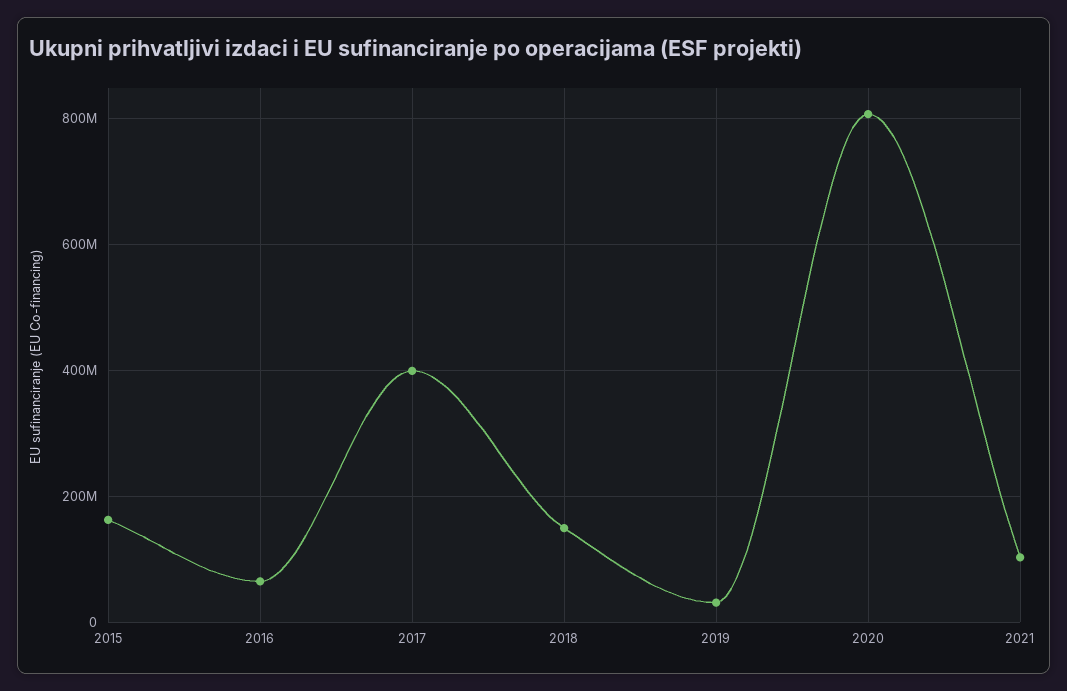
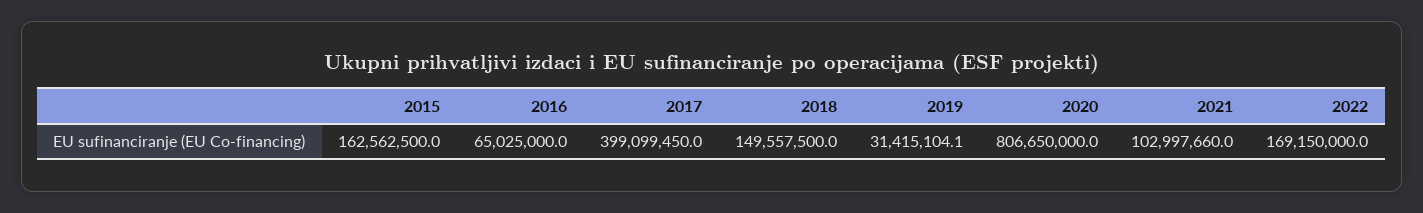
2022: none -> 169150000

